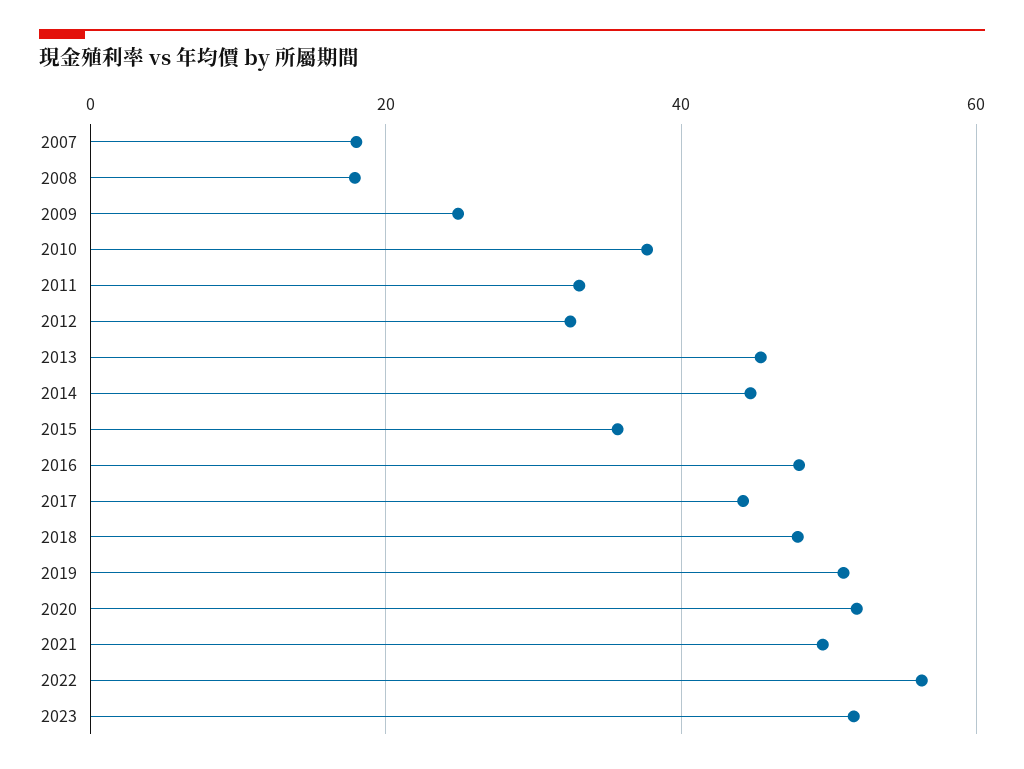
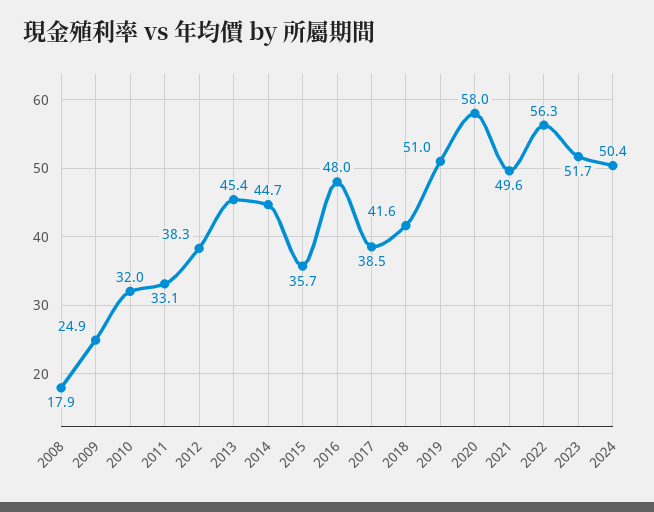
2007: 18 -> none
2010: 38 -> 32
2012: 32 -> 38.3
2017: 44 -> 38.5
2018: 48 -> 41.6
2020: 52 -> 58
2024: none -> 50.4

